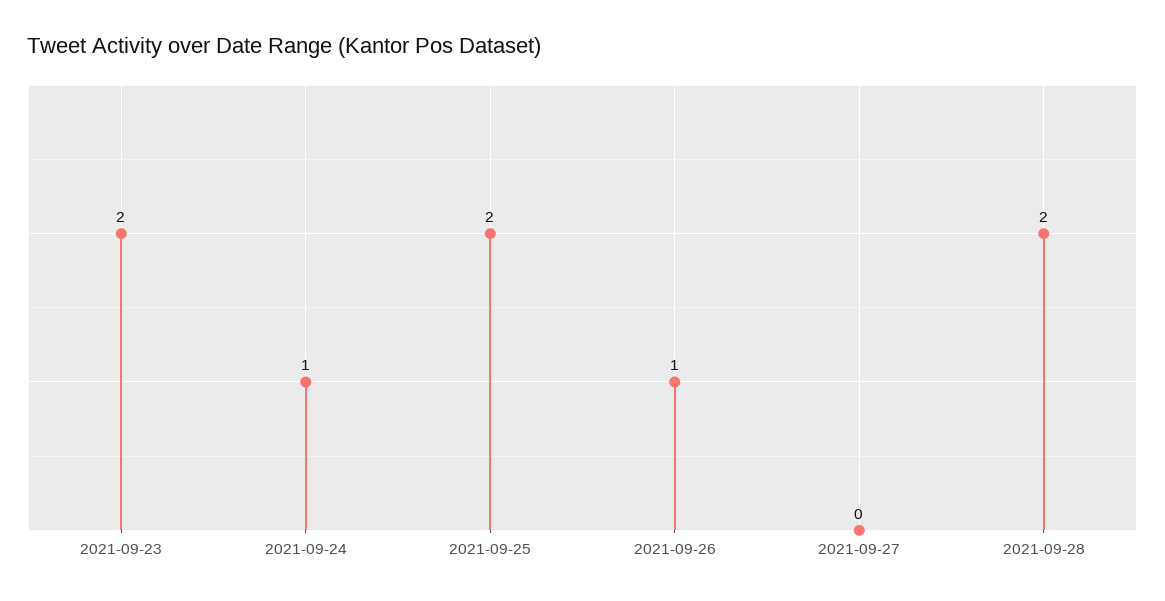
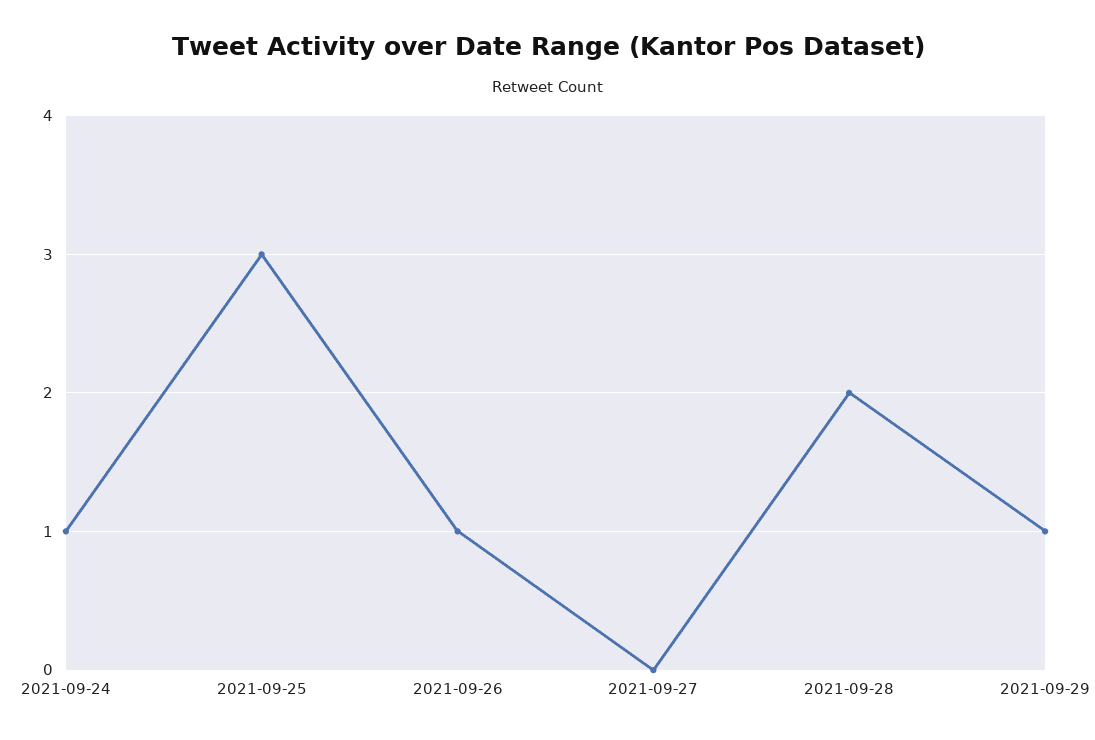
2021-09-23: 2 -> none
2021-09-25: 2 -> 3
2021-09-29: none -> 1

